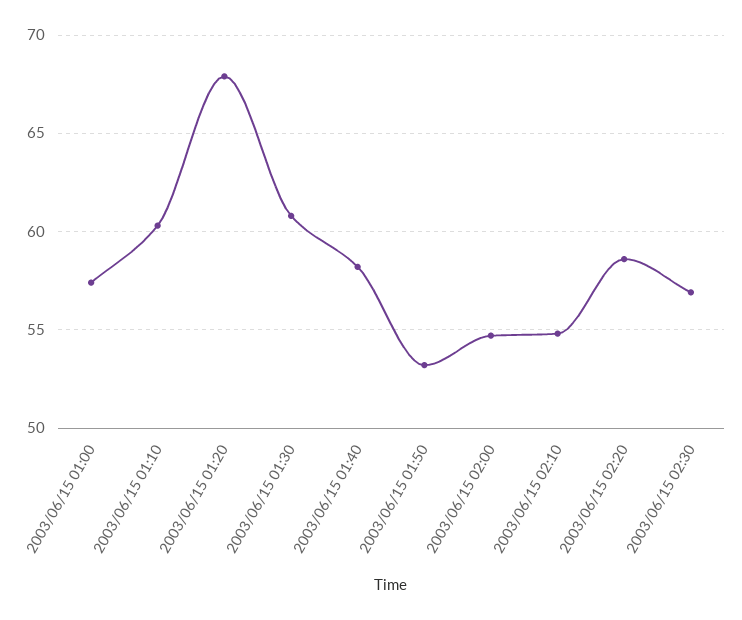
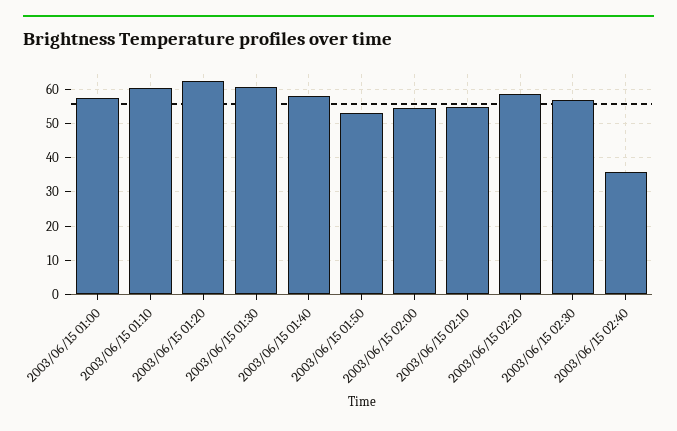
2003/06/15 01:20: 68 -> 62
2003/06/15 02:40: none -> 36

